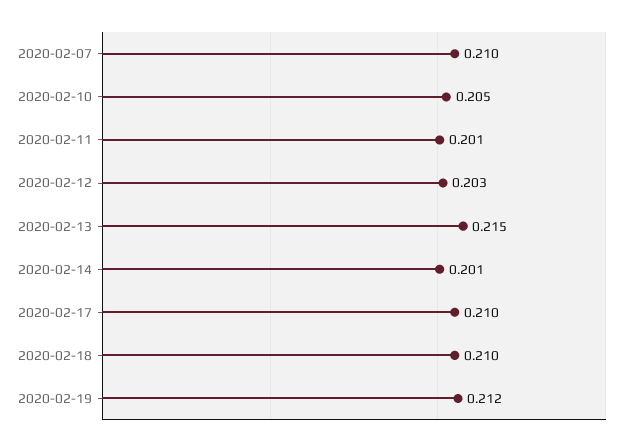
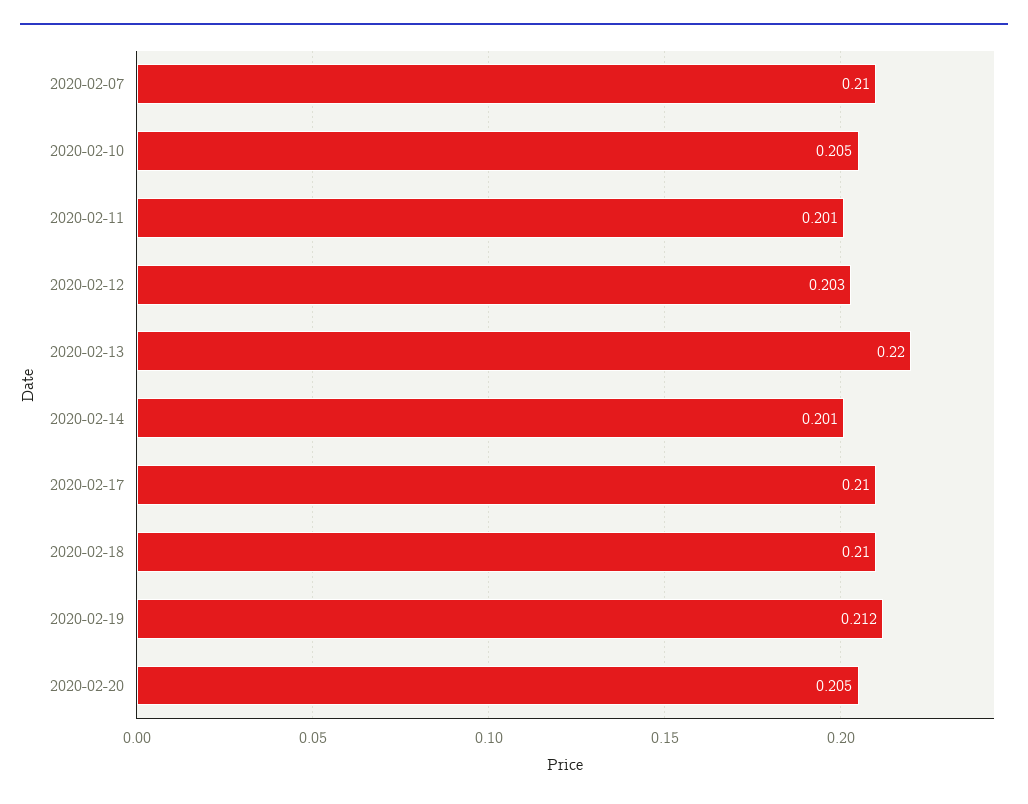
2020-02-13: 0.215 -> 0.22
2020-02-20: none -> 0.205

